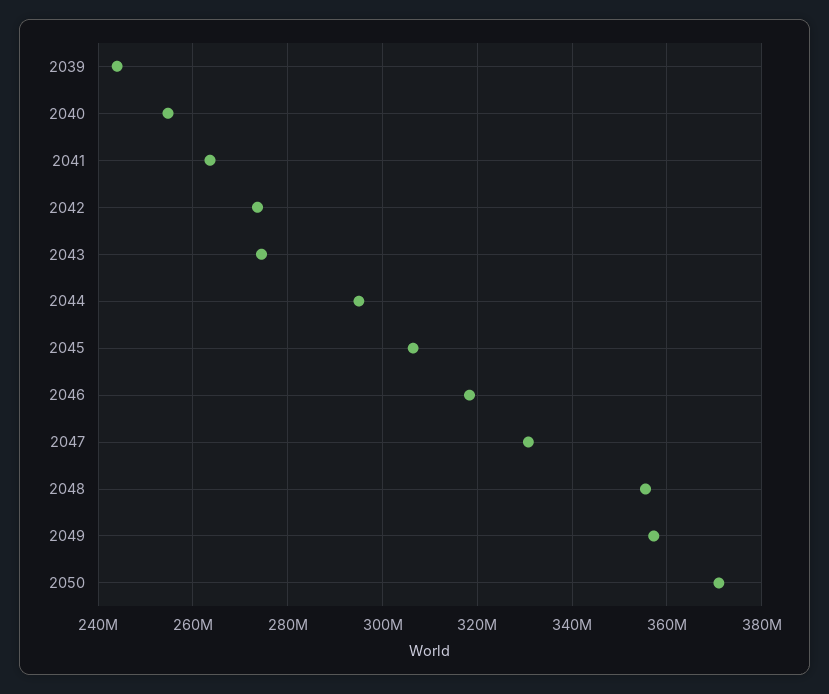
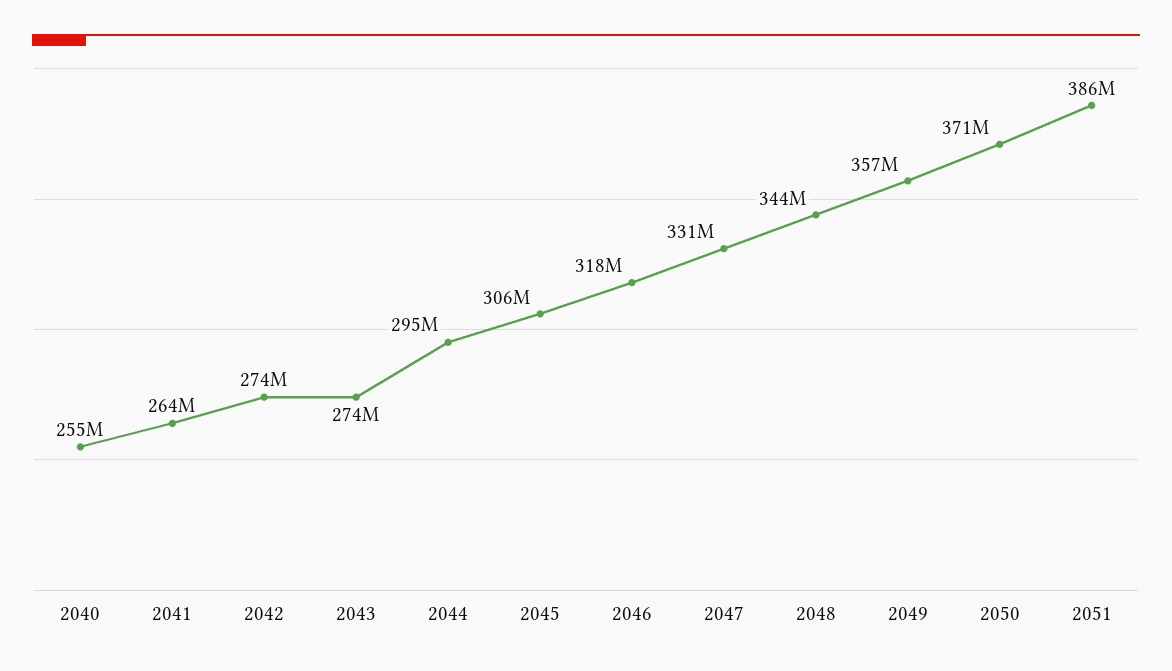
2039: 244000000 -> none
2048: 356000000 -> 344000000
2051: none -> 386000000

